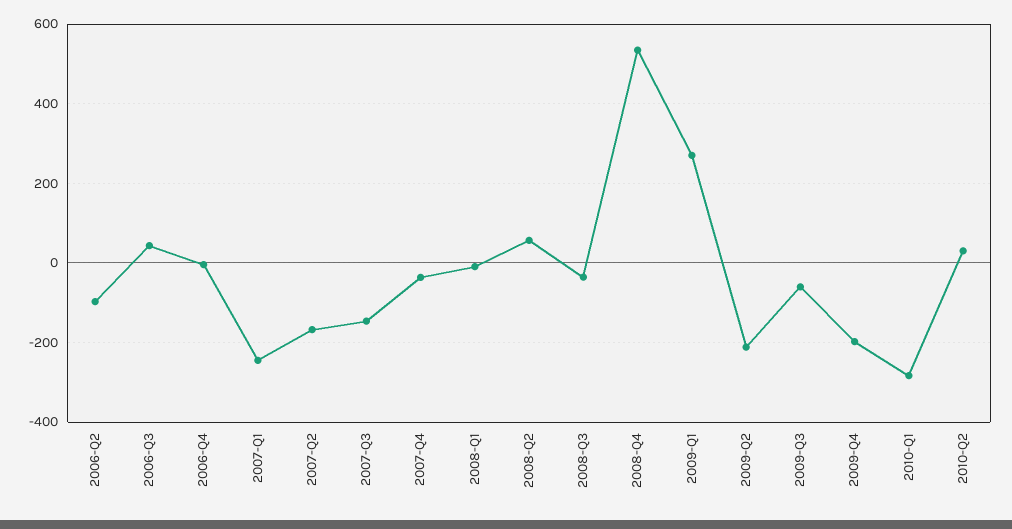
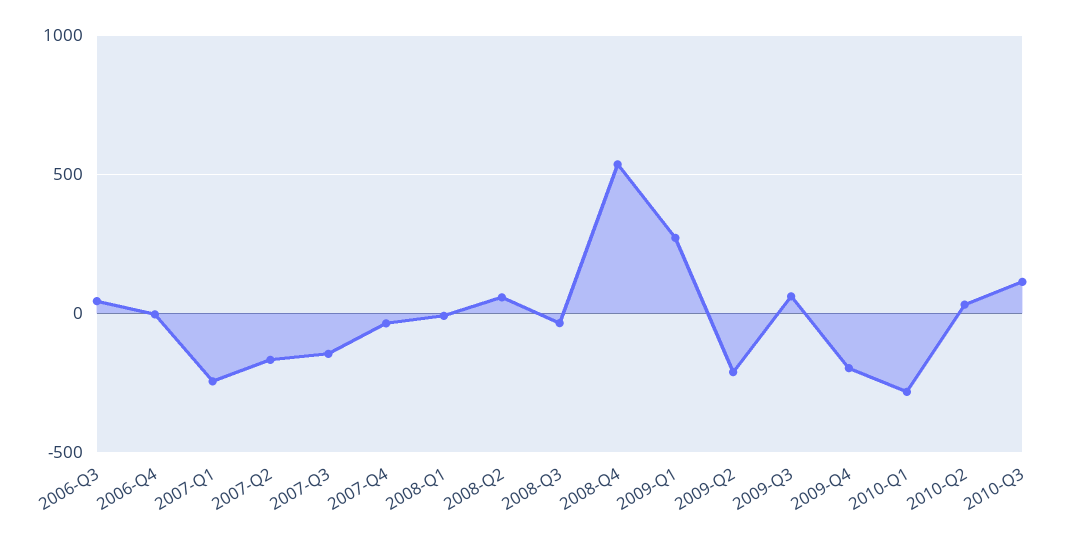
2006-Q2: -100 -> none
2009-Q3: -60 -> 50
2010-Q3: none -> 100

